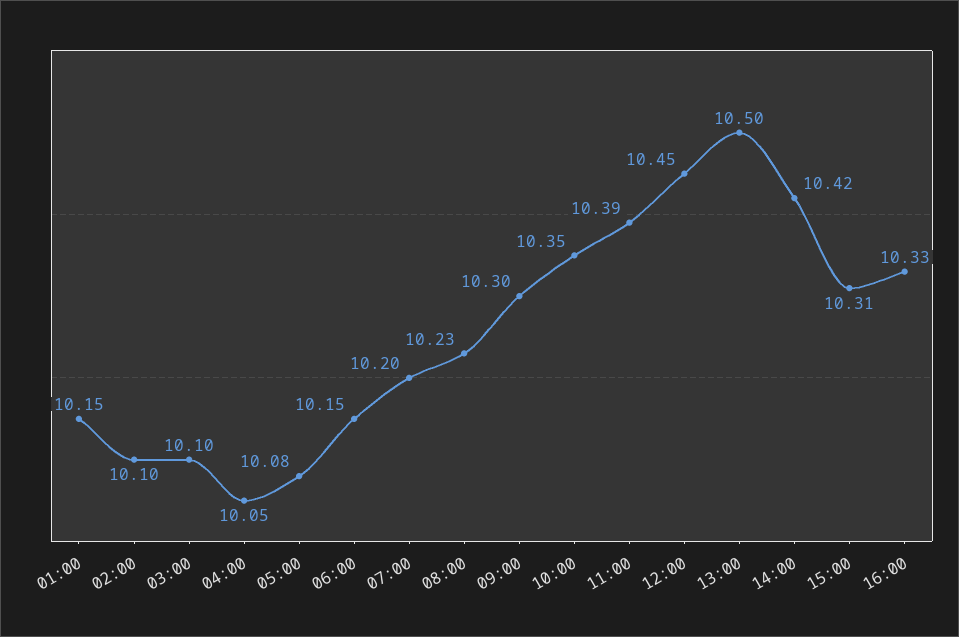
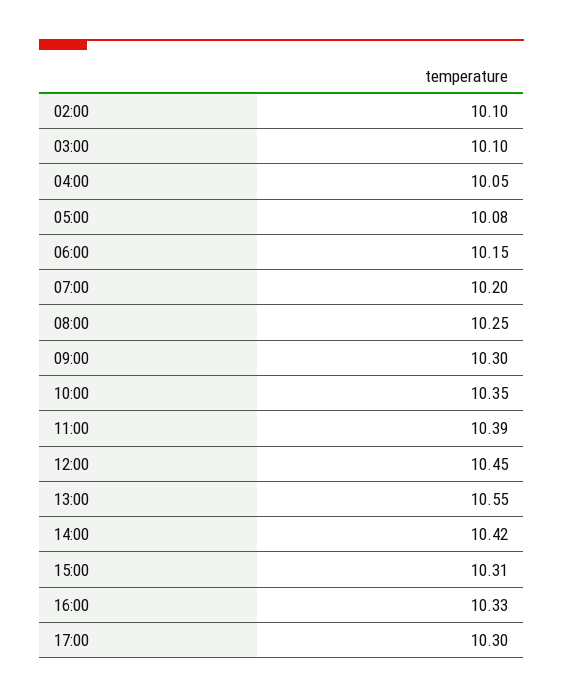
01:00: 10.15 -> none
08:00: 10.23 -> 10.25
13:00: 10.5 -> 10.55
17:00: none -> 10.3

